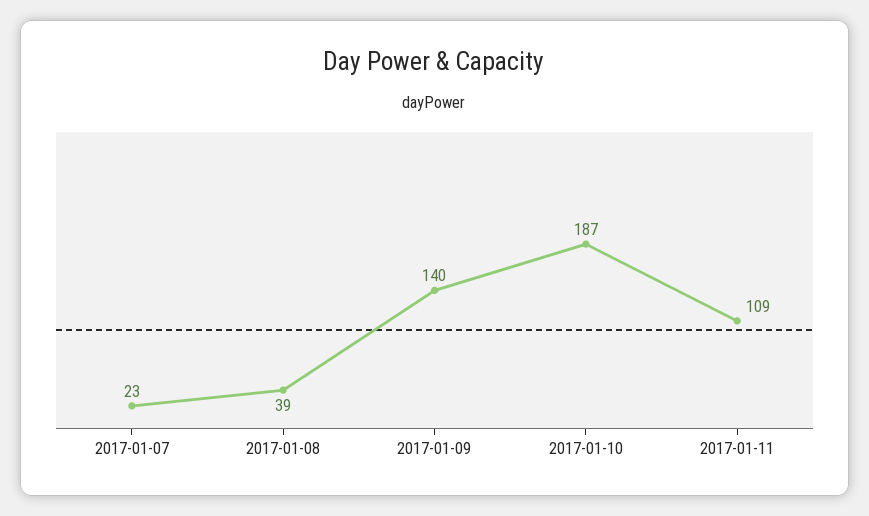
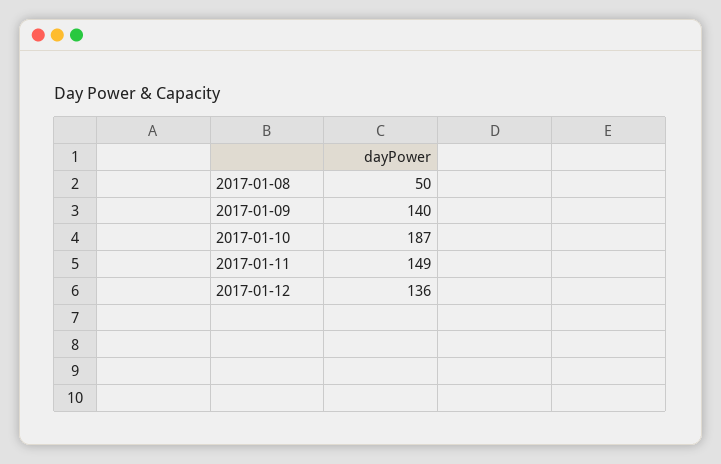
2017-01-07: 23 -> none
2017-01-08: 39 -> 50
2017-01-11: 109 -> 149
2017-01-12: none -> 136

